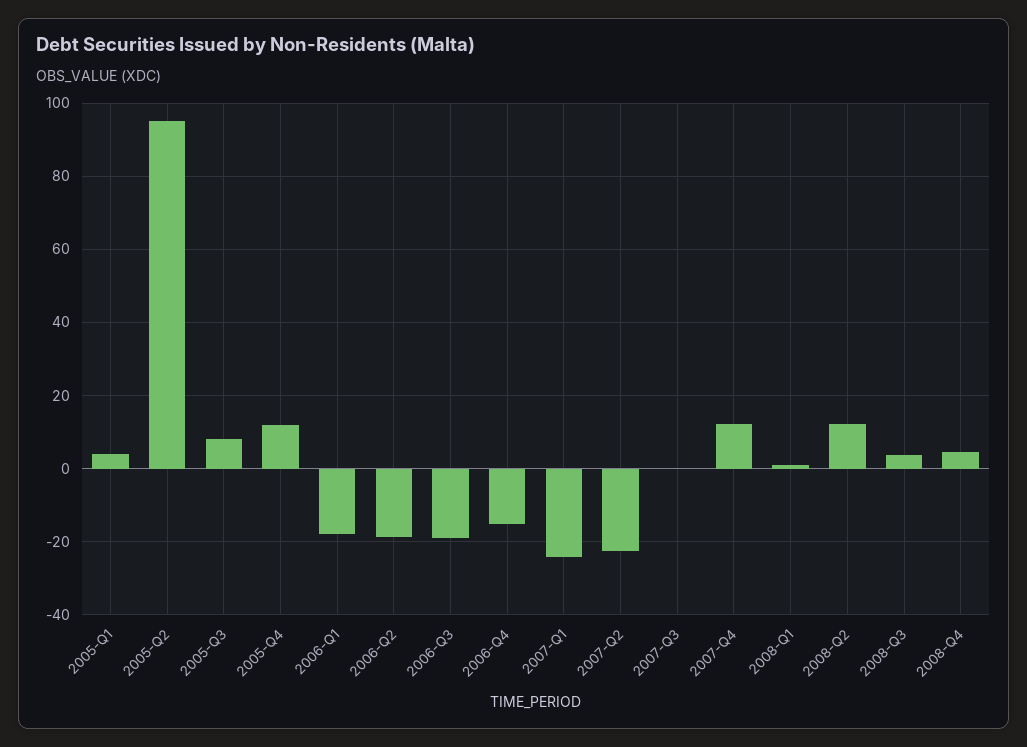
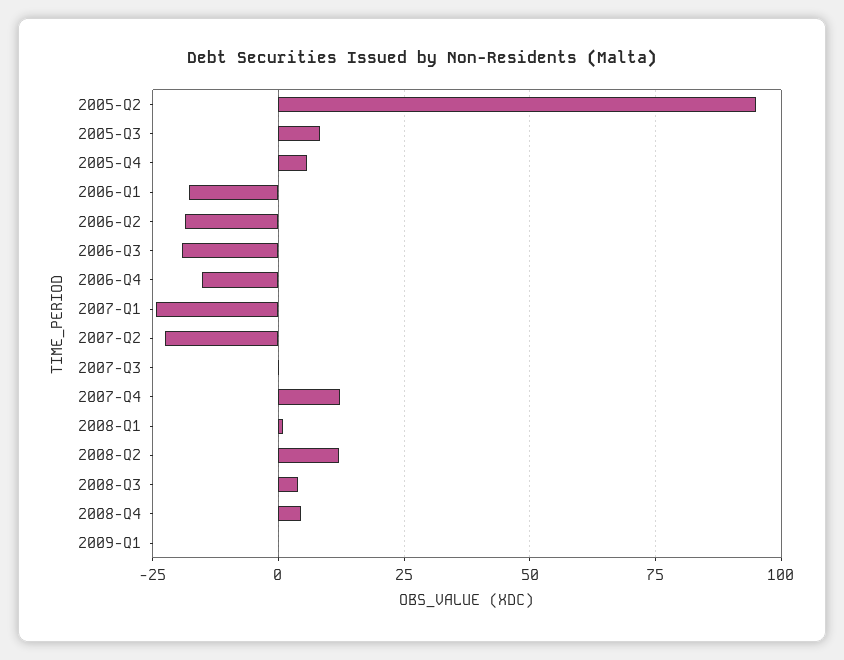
2005-Q1: 4 -> none
2005-Q4: 12 -> 5
2009-Q1: none -> 0

